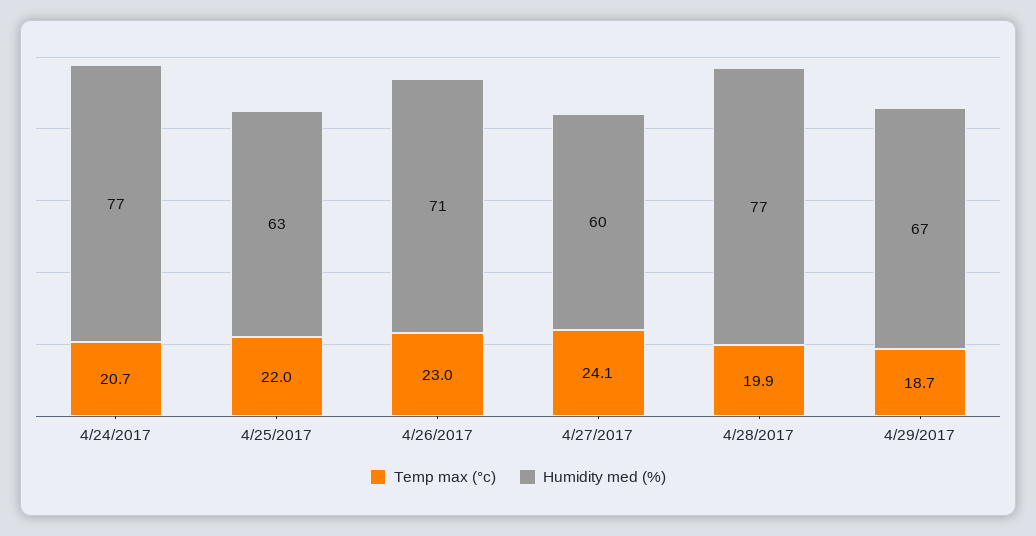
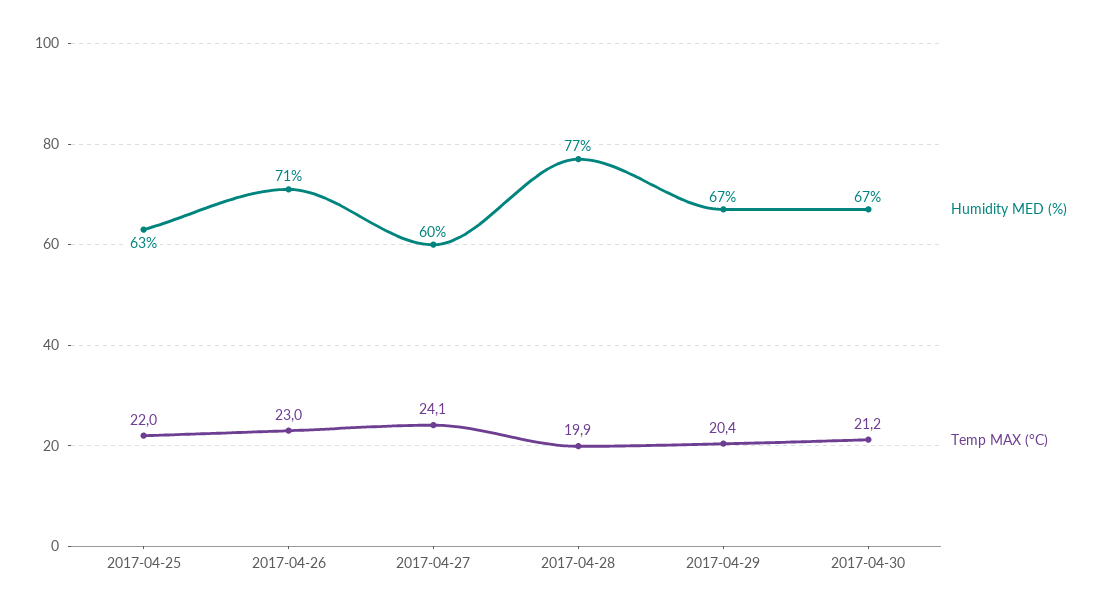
Temp max (°c), 4/24/2017: 20.7 -> none
Humidity med (%), 4/24/2017: 77 -> none
Temp max (°c), 4/29/2017: 18.7 -> 20.4
Humidity med (%), 2017-04-30: none -> 67
Temp max (°c), 2017-04-30: none -> 21.2

